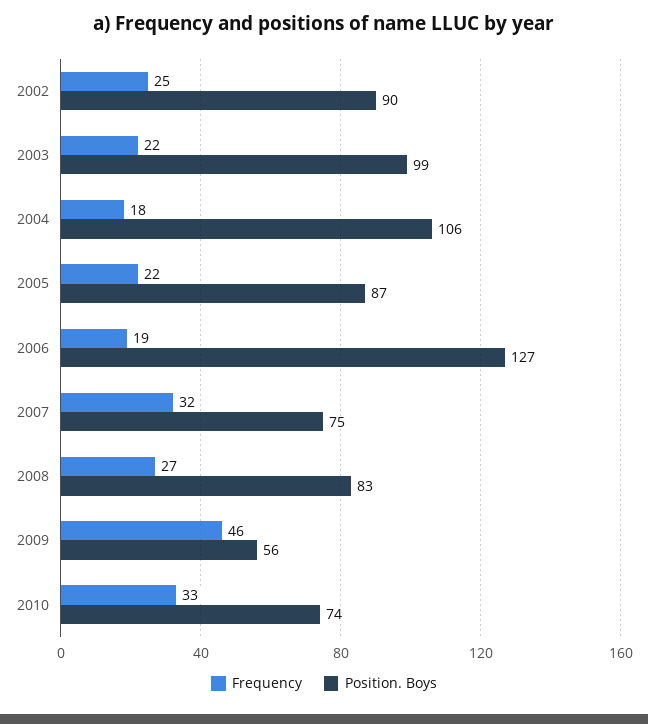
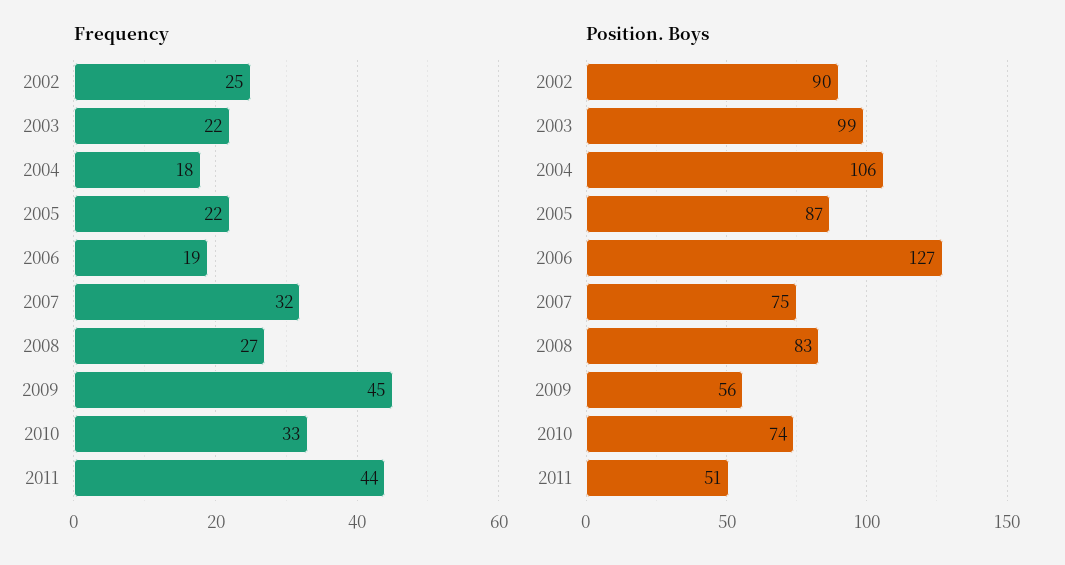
Frequency, 2009: 46 -> 45
Frequency, 2011: none -> 44
Position. Boys, 2011: none -> 51

